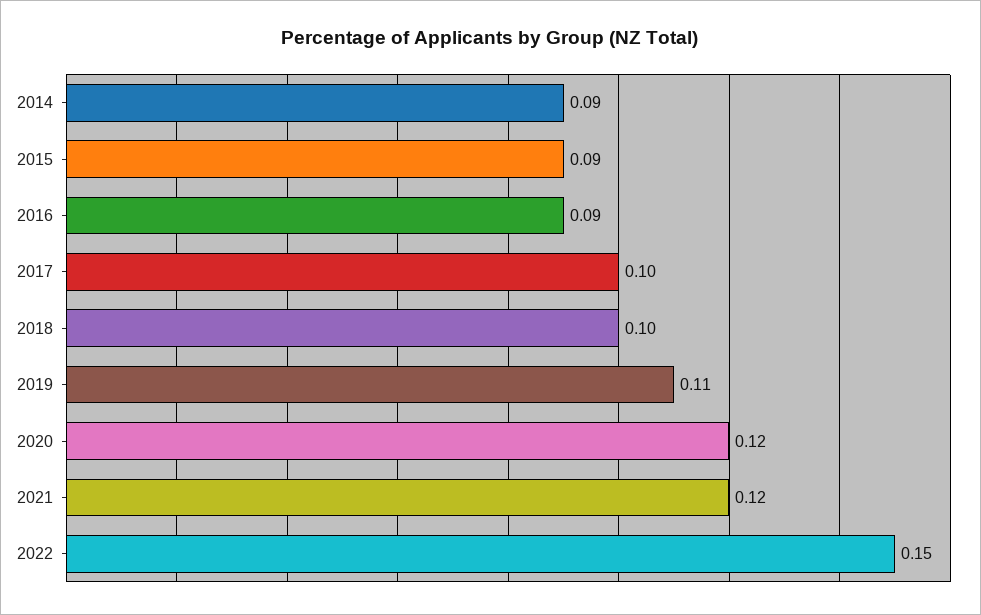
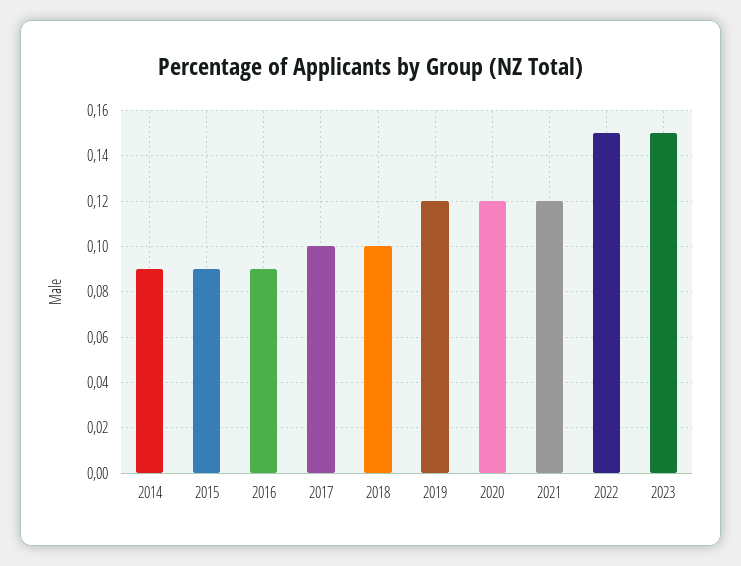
2019: 0.11 -> 0.12
2023: none -> 0.15

